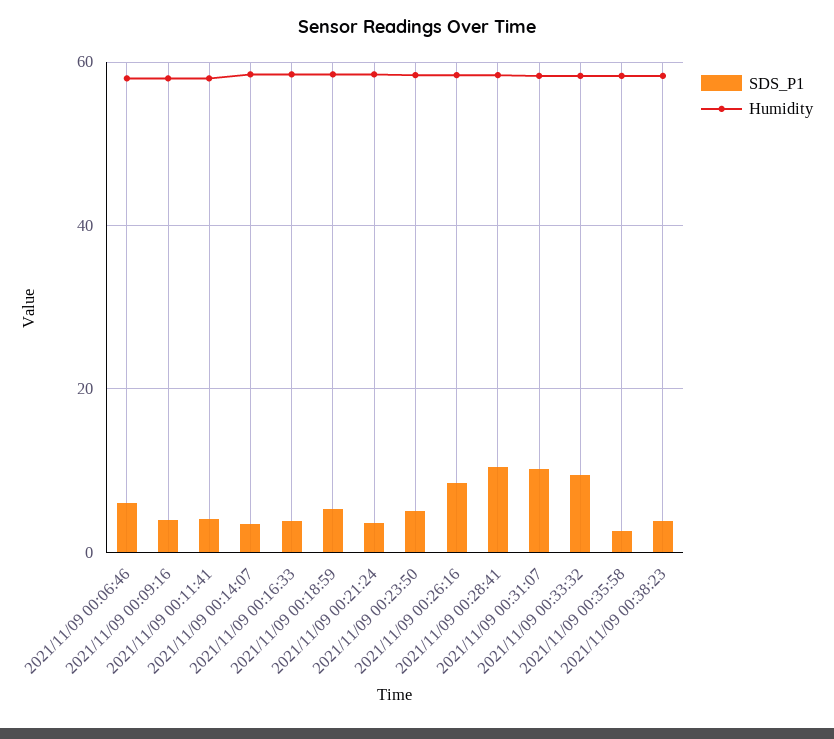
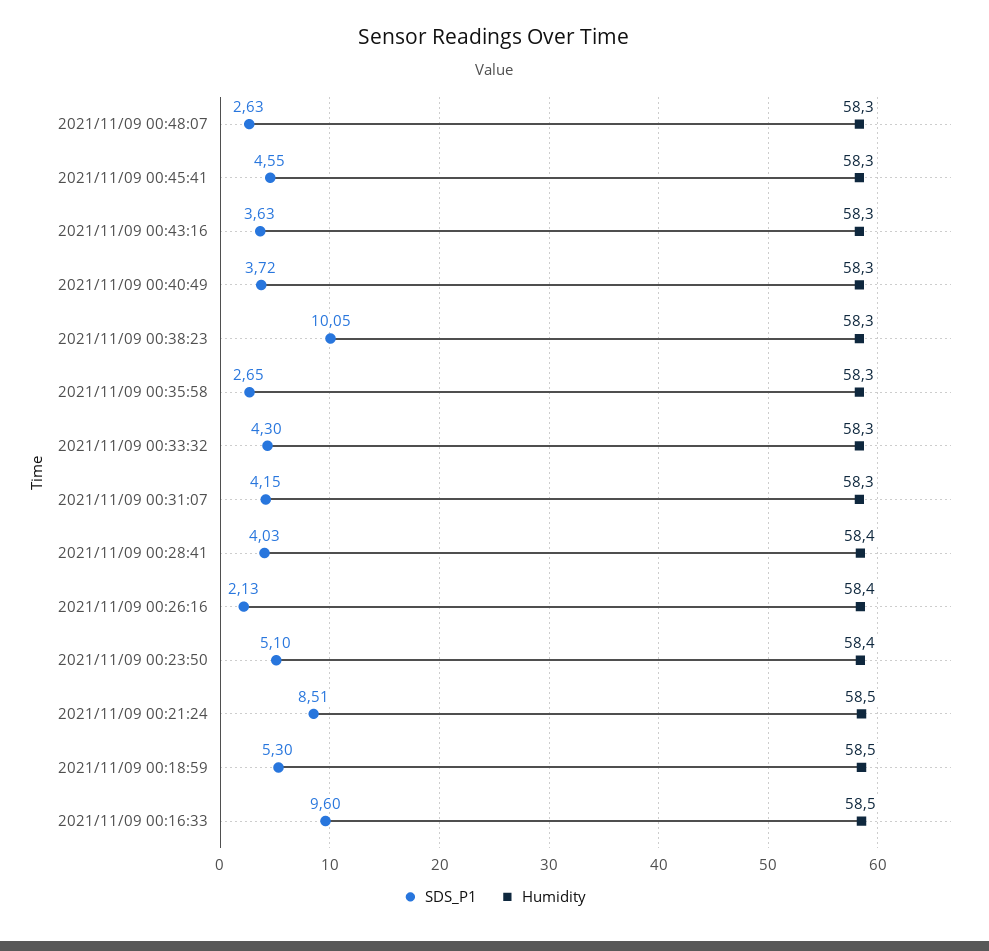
SDS_P1, 2021/11/09 00:06:46: 6 -> none
Humidity, 2021/11/09 00:06:46: 58 -> none
SDS_P1, 2021/11/09 00:09:16: 4 -> none
Humidity, 2021/11/09 00:09:16: 58 -> none
SDS_P1, 2021/11/09 00:11:41: 4 -> none
Humidity, 2021/11/09 00:11:41: 58 -> none
SDS_P1, 2021/11/09 00:14:07: 4 -> none
Humidity, 2021/11/09 00:14:07: 58 -> none
SDS_P1, 2021/11/09 00:16:33: 4 -> 9.6
SDS_P1, 2021/11/09 00:21:24: 4 -> 8.51
SDS_P1, 2021/11/09 00:26:16: 8 -> 2.13
SDS_P1, 2021/11/09 00:28:41: 10 -> 4.03
SDS_P1, 2021/11/09 00:31:07: 10 -> 4.15
SDS_P1, 2021/11/09 00:33:32: 10 -> 4.3
SDS_P1, 2021/11/09 00:38:23: 4 -> 10.05
SDS_P1, 2021/11/09 00:48:07: none -> 2.63
Humidity, 2021/11/09 00:48:07: none -> 58.3
SDS_P1, 2021/11/09 00:45:41: none -> 4.55
Humidity, 2021/11/09 00:45:41: none -> 58.3
SDS_P1, 2021/11/09 00:43:16: none -> 3.63
Humidity, 2021/11/09 00:43:16: none -> 58.3
SDS_P1, 2021/11/09 00:40:49: none -> 3.72
Humidity, 2021/11/09 00:40:49: none -> 58.3

